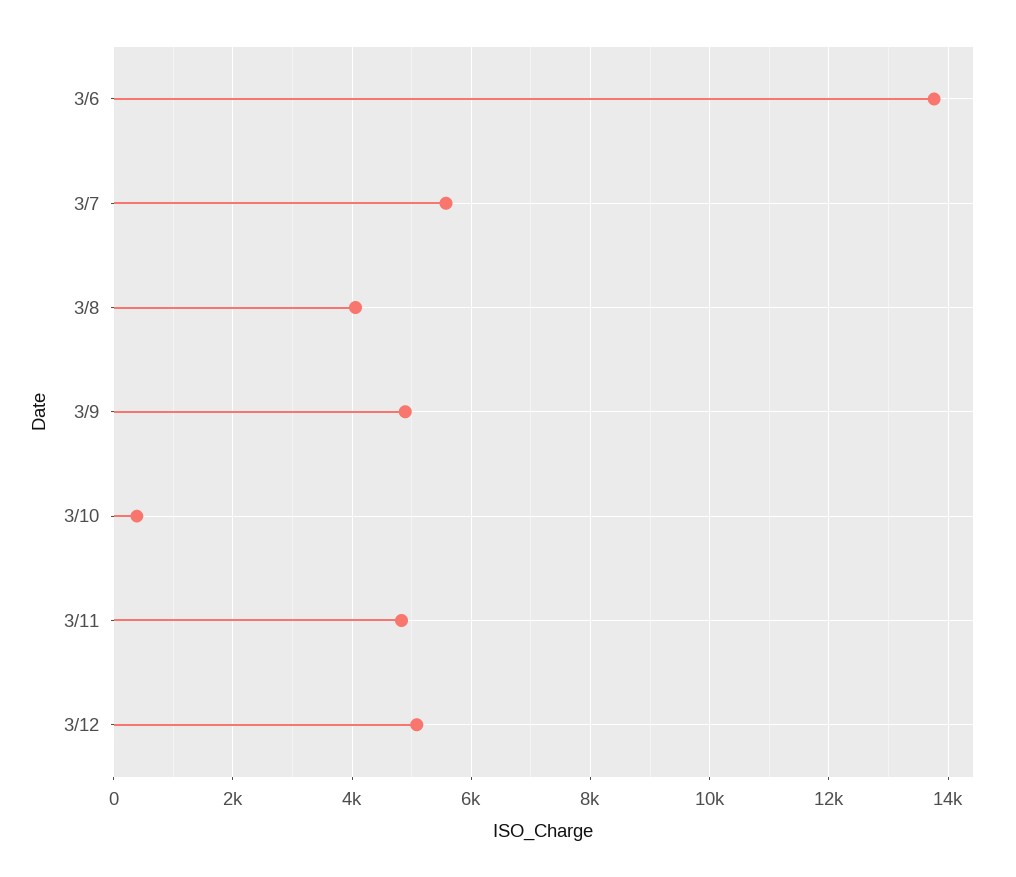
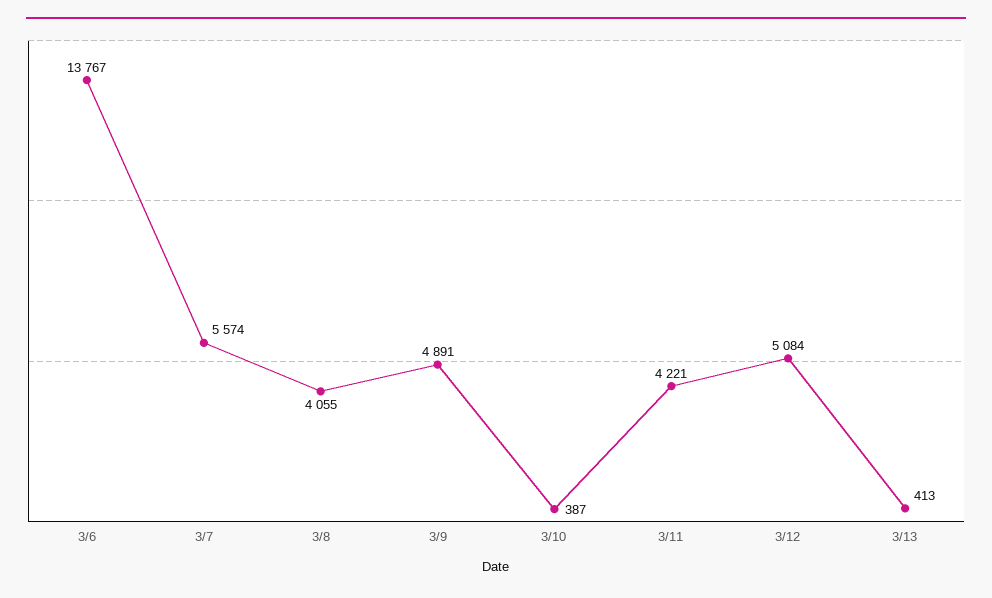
3/11: 4800 -> 4221
3/13: none -> 413

